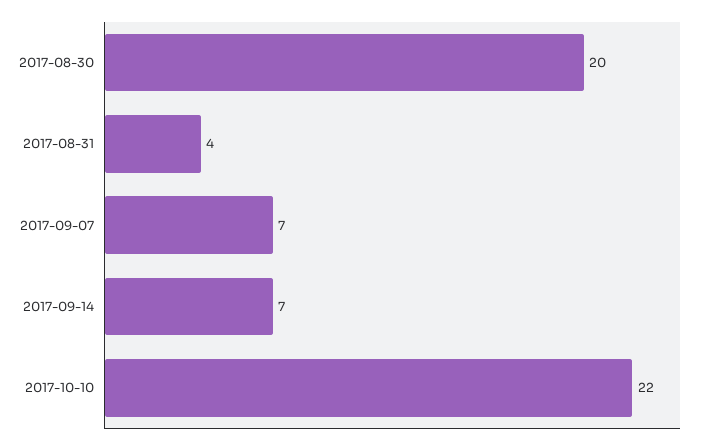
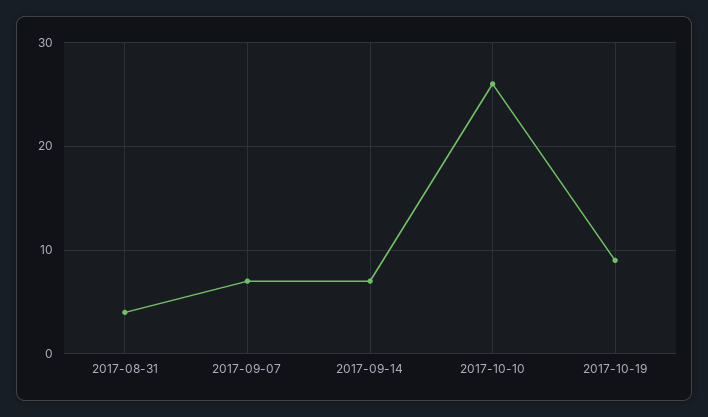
2017-08-30: 20 -> none
2017-10-10: 22 -> 26
2017-10-19: none -> 9

